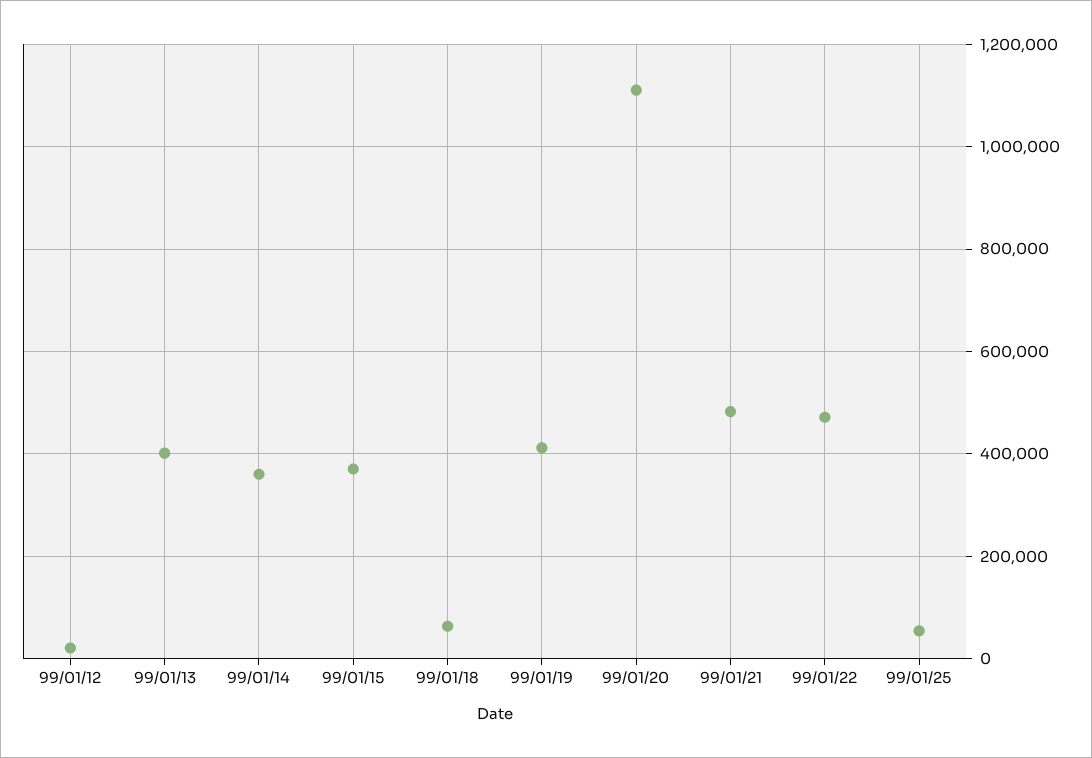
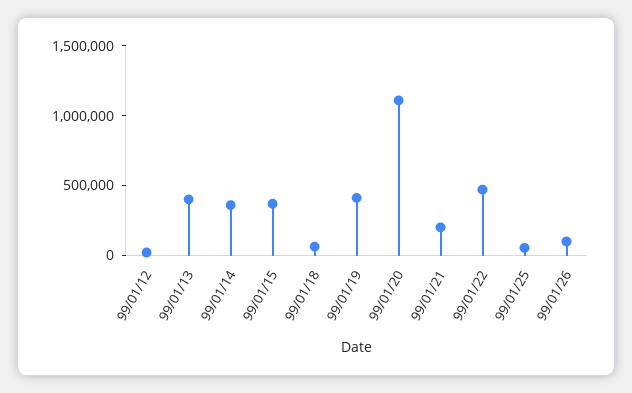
99/01/21: 480000 -> 200000
99/01/26: none -> 100000

